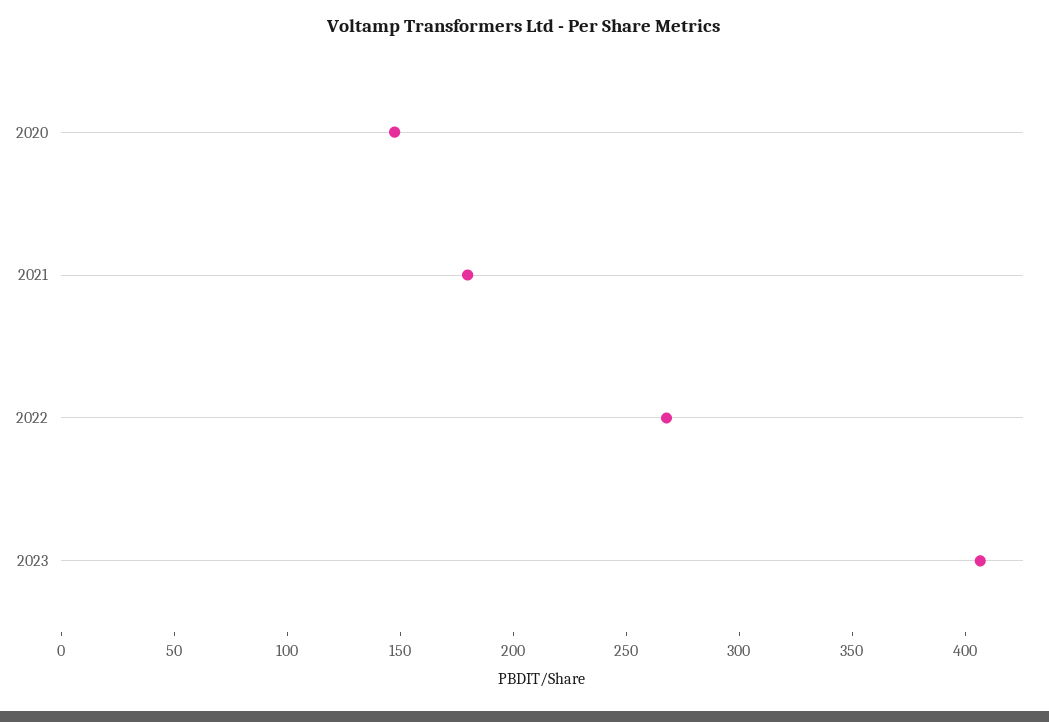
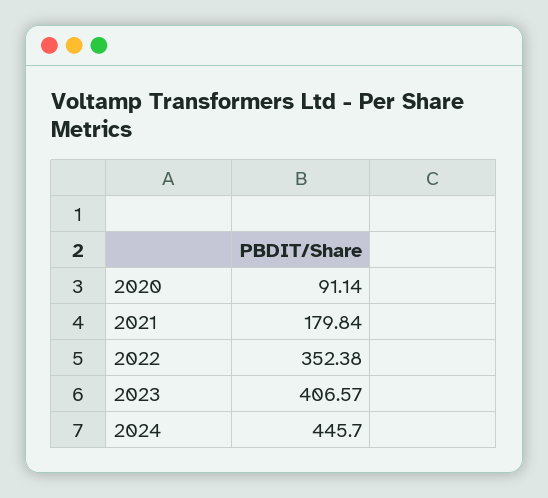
2020: 150 -> 91.14
2022: 270 -> 352.38
2024: none -> 445.7

